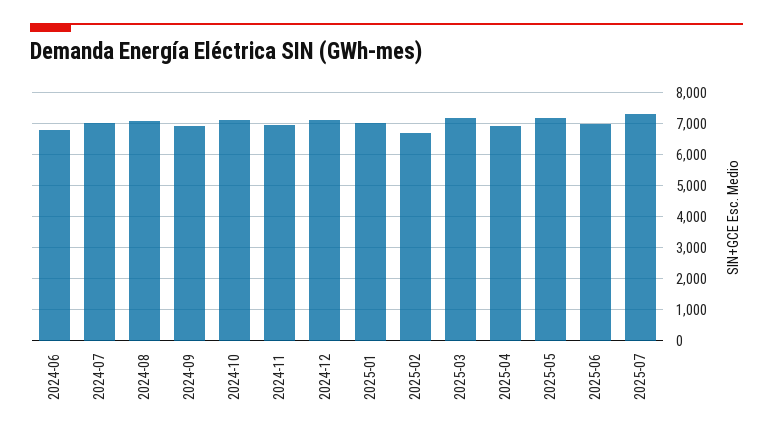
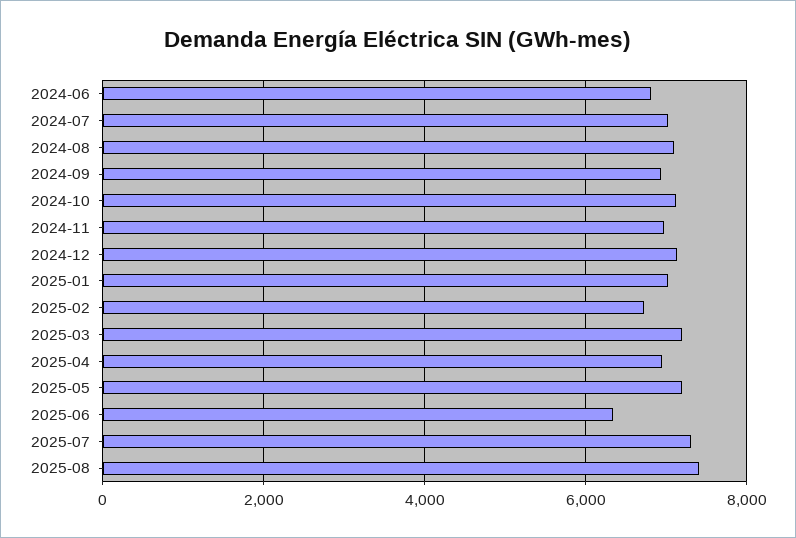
2025-06: 7000 -> 6400
2025-08: none -> 7400

